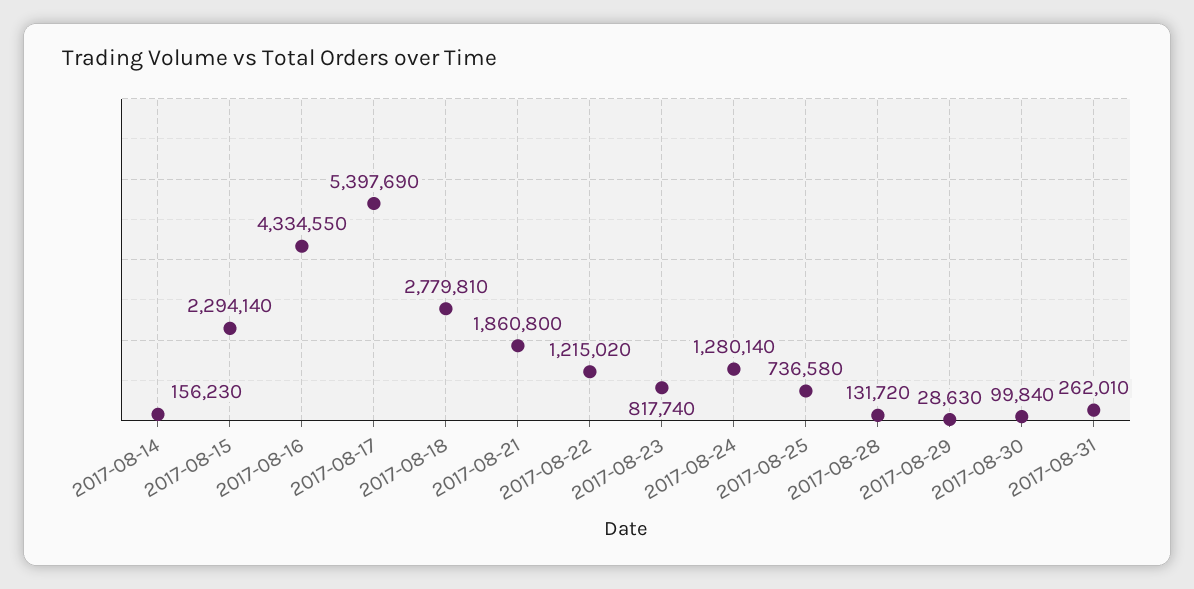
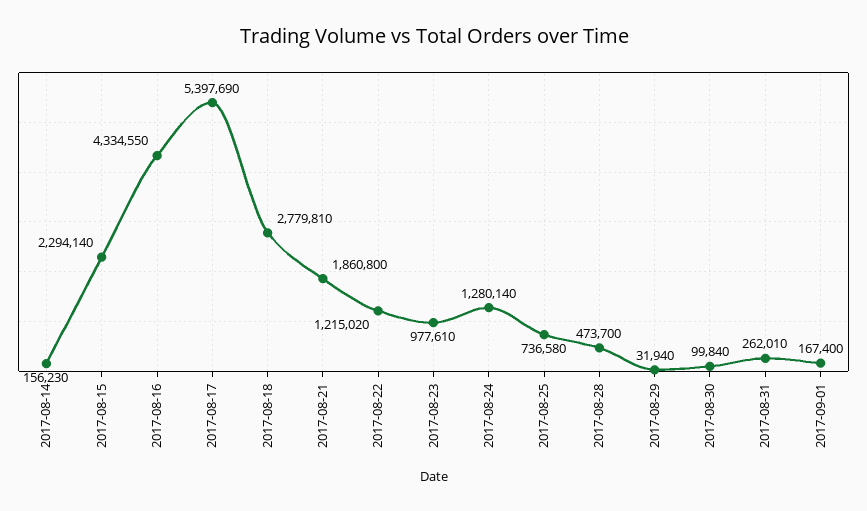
2017-08-23: 817740 -> 977610
2017-08-28: 131720 -> 473700
2017-08-29: 28630 -> 31940
2017-09-01: none -> 167400

